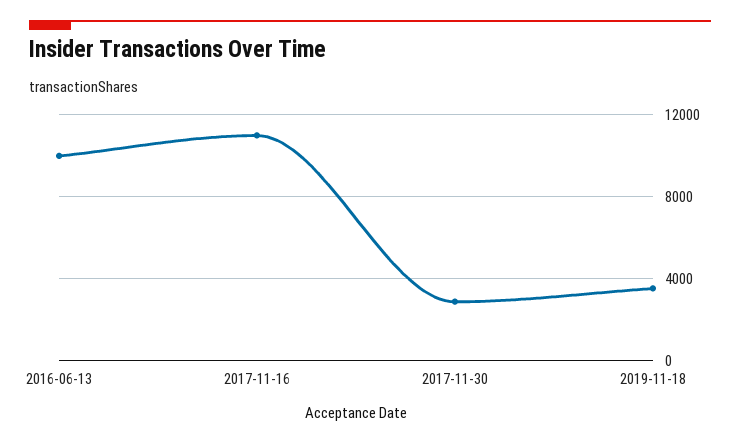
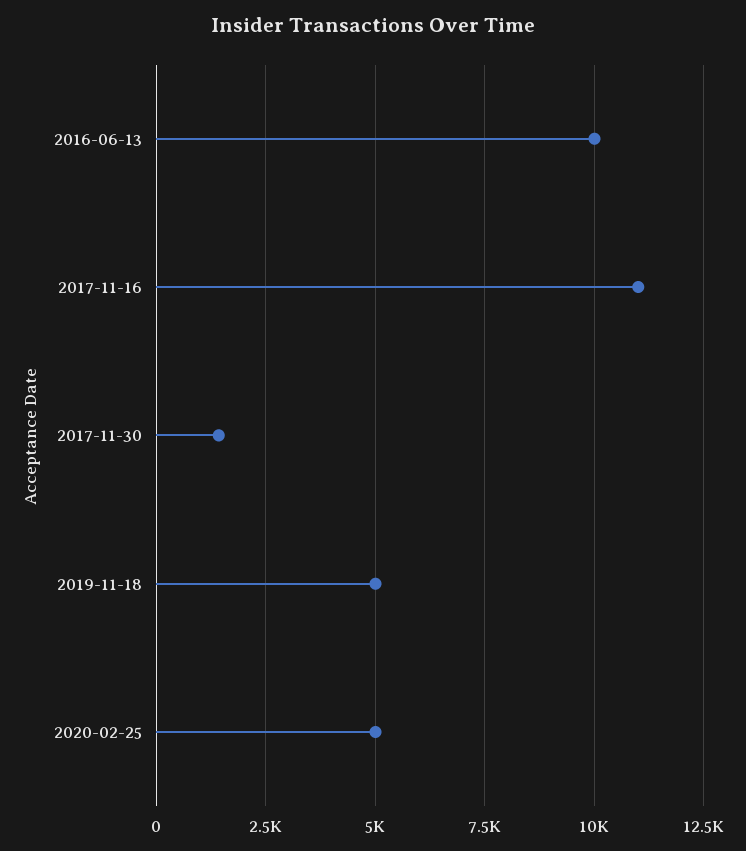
2017-11-30: 3000 -> 1500
2019-11-18: 3500 -> 5000
2020-02-25: none -> 5000

